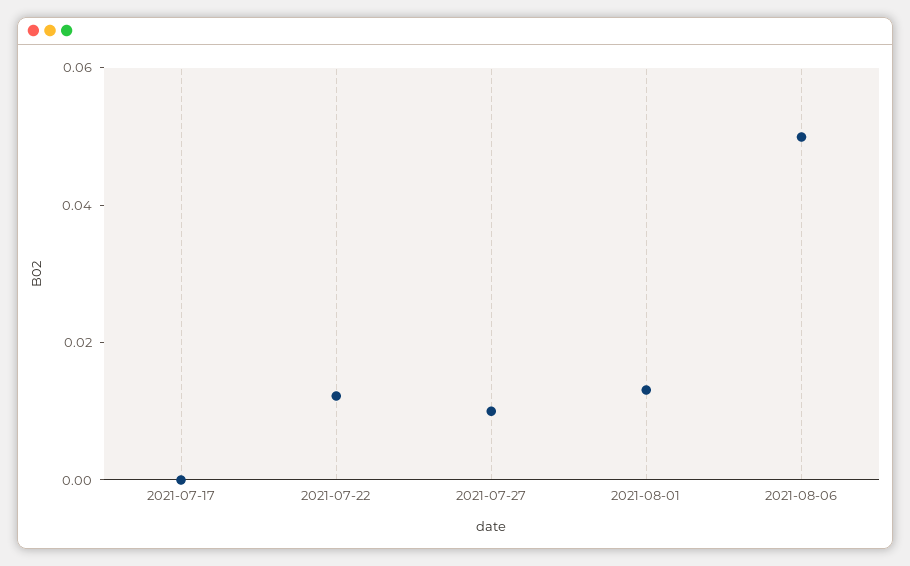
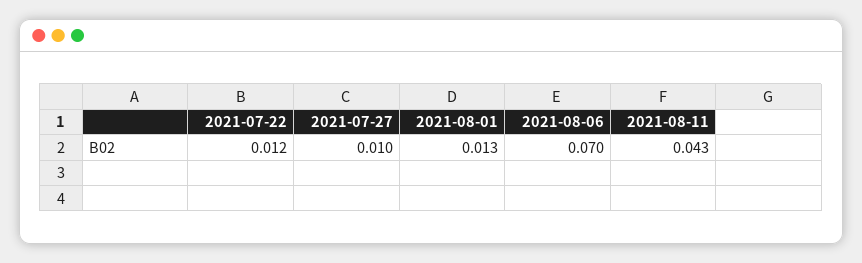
2021-07-17: 0 -> none
2021-08-06: 0.05 -> 0.07
2021-08-11: none -> 0.043

